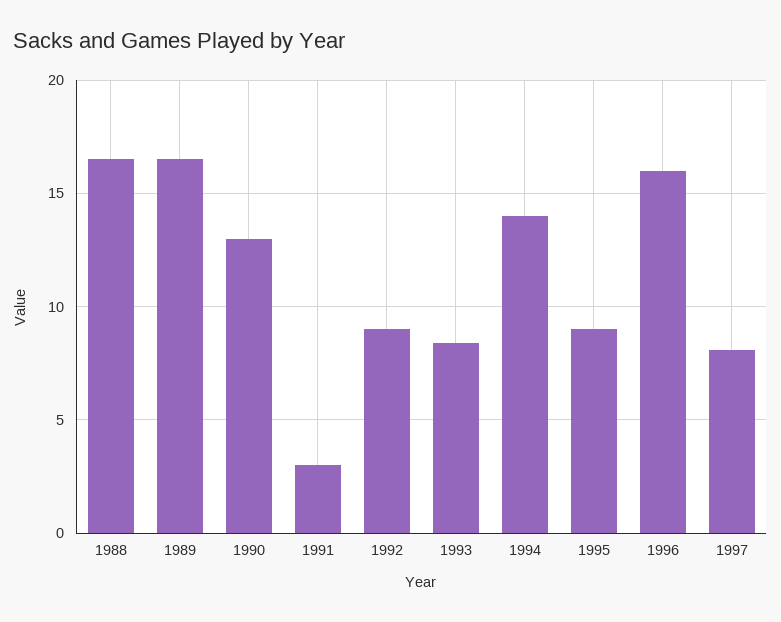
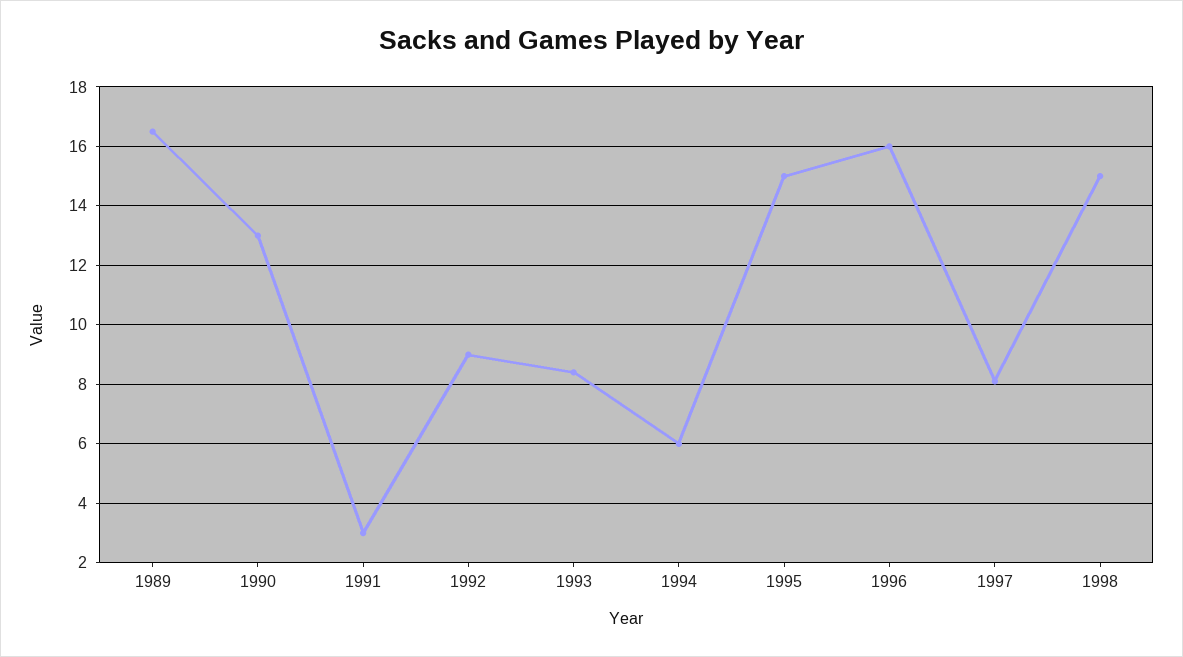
1988: 16.5 -> none
1994: 14 -> 6
1995: 9 -> 15
1998: none -> 15

